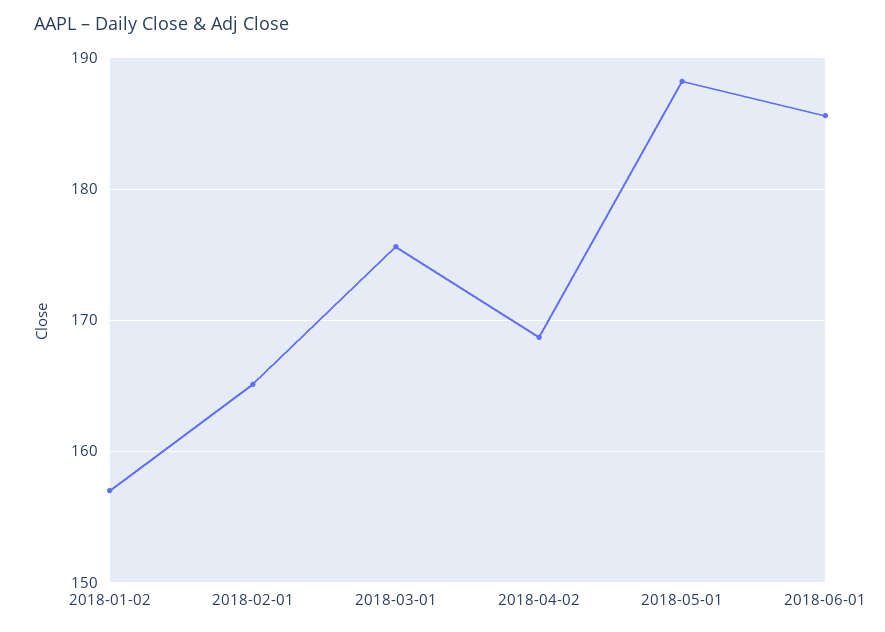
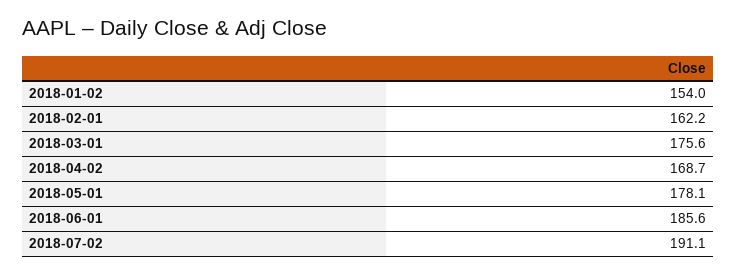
2018-01-02: 157 -> 154
2018-02-01: 165 -> 162.2
2018-05-01: 188 -> 178.1
2018-07-02: none -> 191.1

